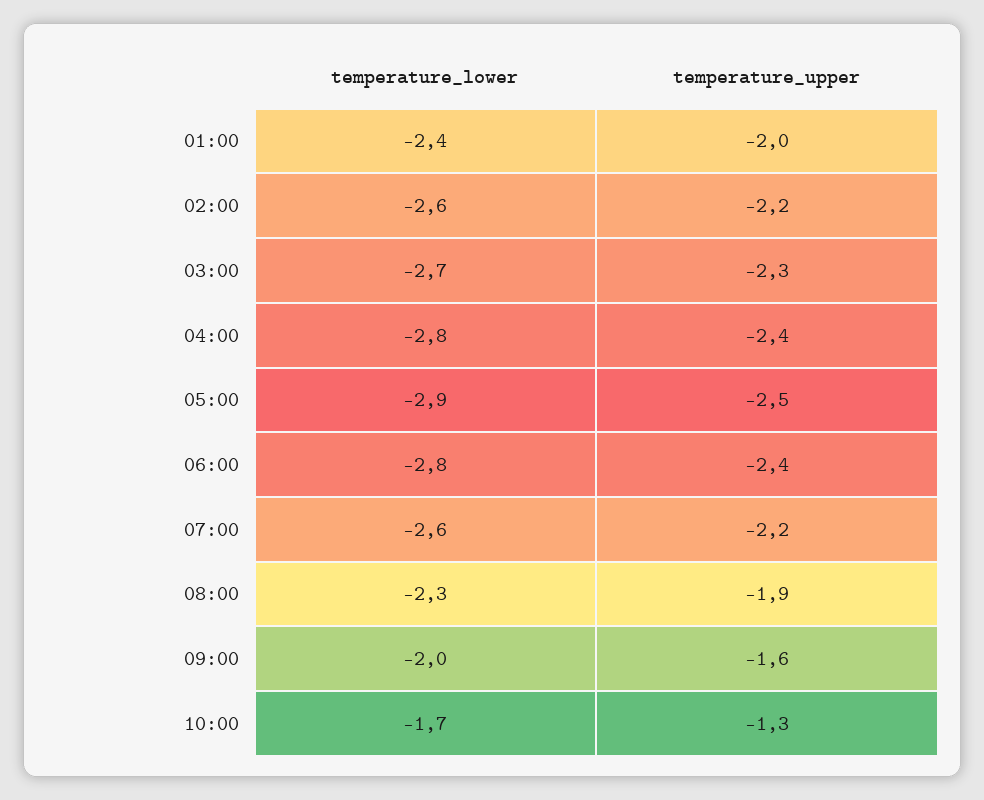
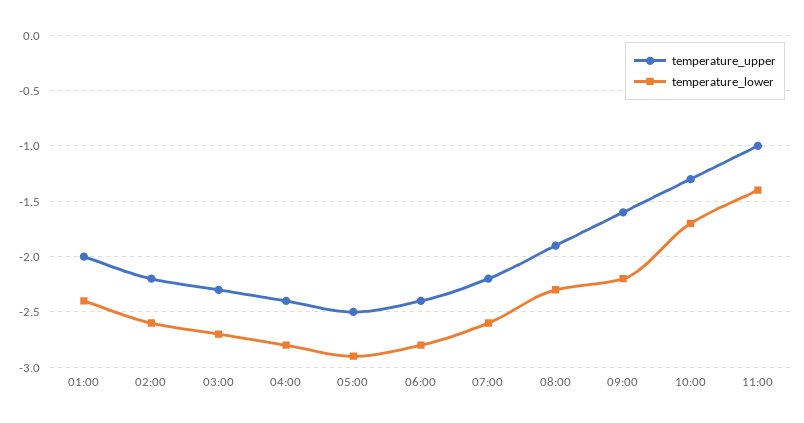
temperature_lower, 09:00: -2 -> -2.2
temperature_upper, 11:00: none -> -1
temperature_lower, 11:00: none -> -1.4

